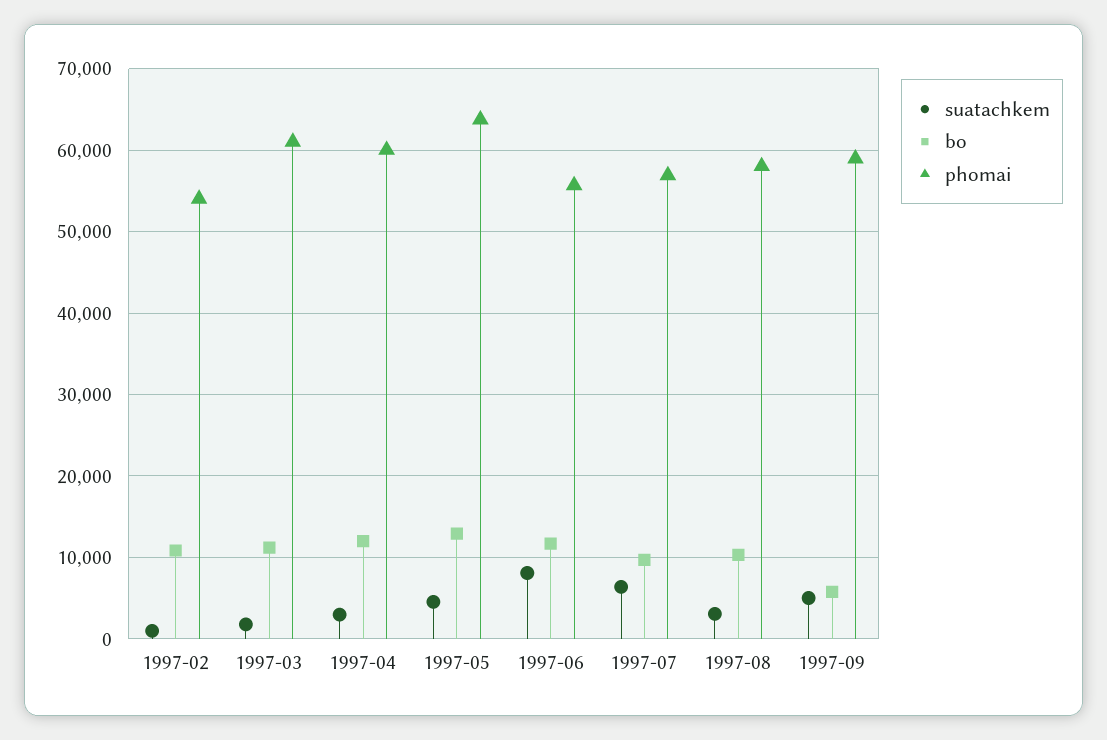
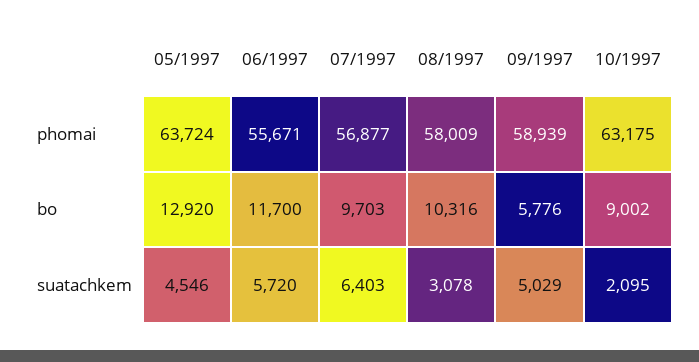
suatachkem, 1997-02: 1000 -> none
bo, 1997-02: 11000 -> none
phomai, 1997-02: 54000 -> none
suatachkem, 1997-03: 2000 -> none
bo, 1997-03: 11000 -> none
phomai, 1997-03: 61000 -> none
suatachkem, 1997-04: 3000 -> none
bo, 1997-04: 12000 -> none
phomai, 1997-04: 60000 -> none
suatachkem, 1997-06: 8000 -> 5720
phomai, 10/1997: none -> 63175
bo, 10/1997: none -> 9002
suatachkem, 10/1997: none -> 2095

